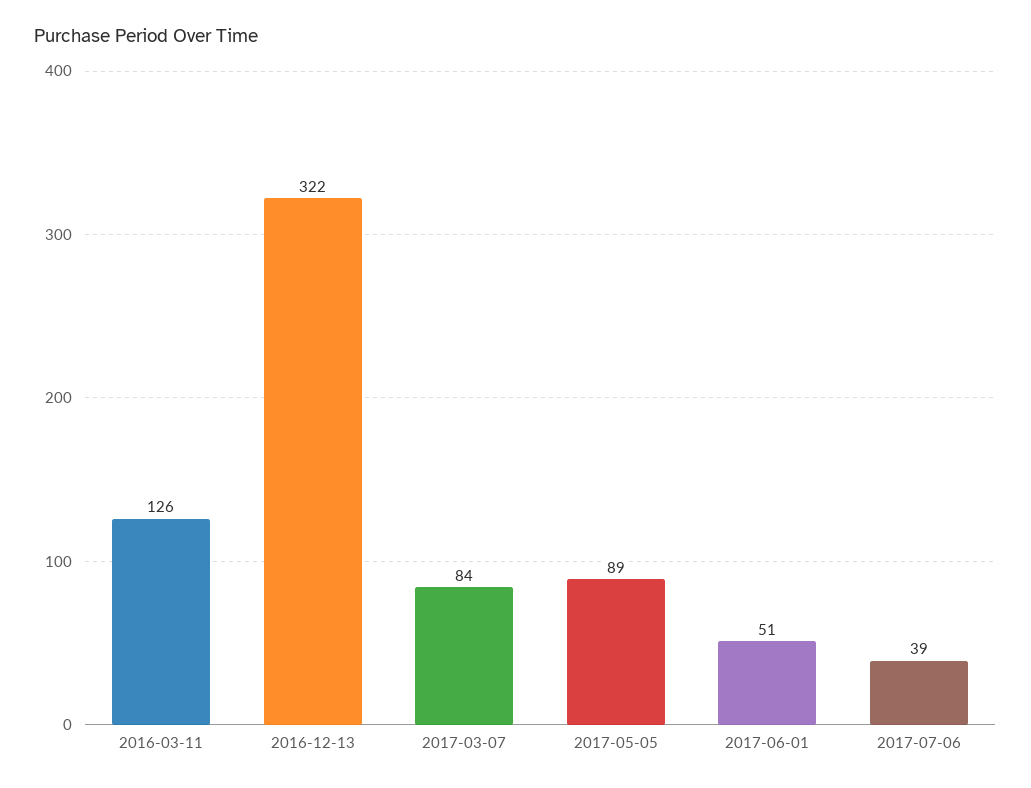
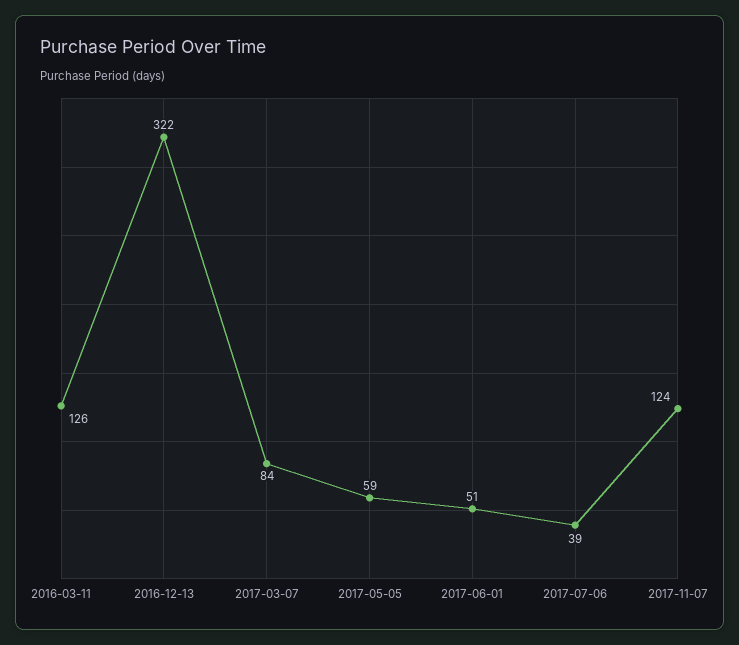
2017-05-05: 89 -> 59
2017-11-07: none -> 124

